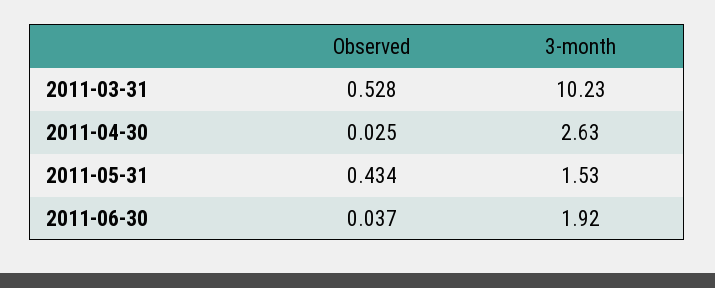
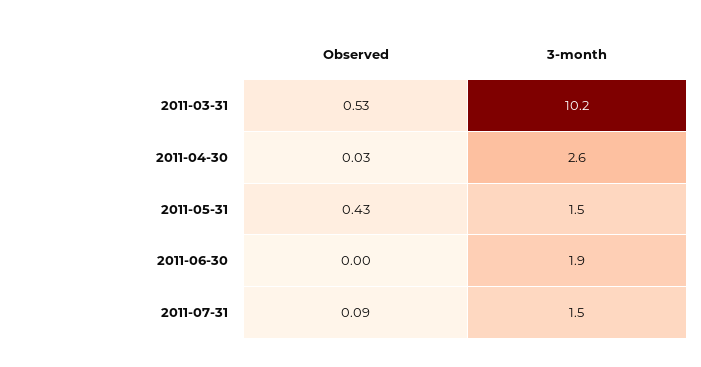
Observed, 2011-06-30: 0.037 -> 0
Observed, 2011-07-31: none -> 0.09
3-month, 2011-07-31: none -> 1.5

